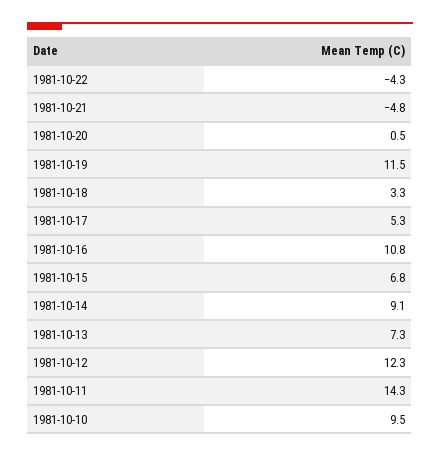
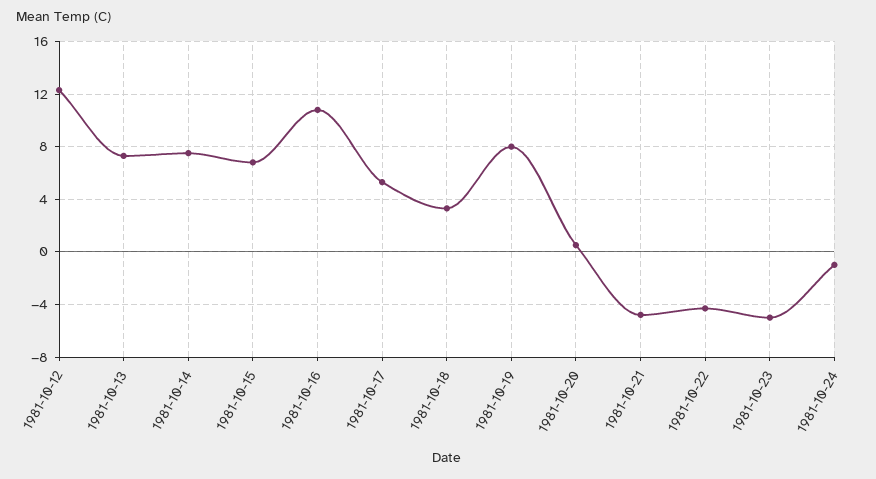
1981-10-19: 11.5 -> 8
1981-10-14: 9.1 -> 7.5
1981-10-11: 14.3 -> none
1981-10-10: 9.5 -> none
1981-10-23: none -> -5
1981-10-24: none -> -1

